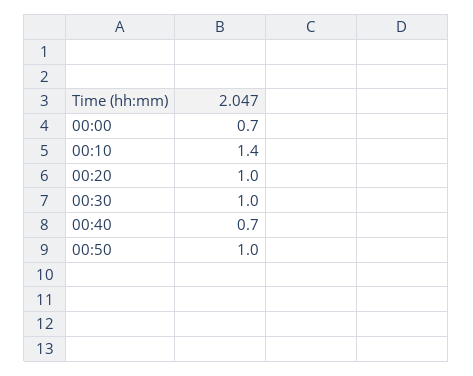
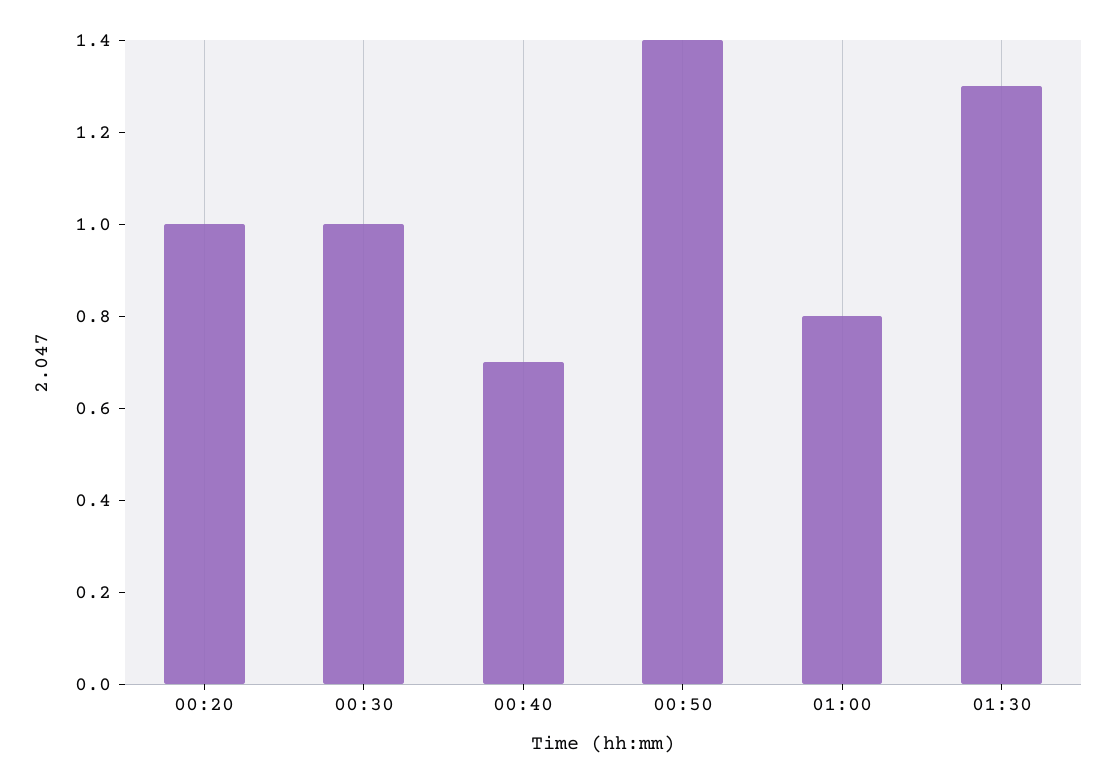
00:00: 0.7 -> none
00:10: 1.4 -> none
00:50: 1 -> 1.4
01:00: none -> 0.8
01:30: none -> 1.3

